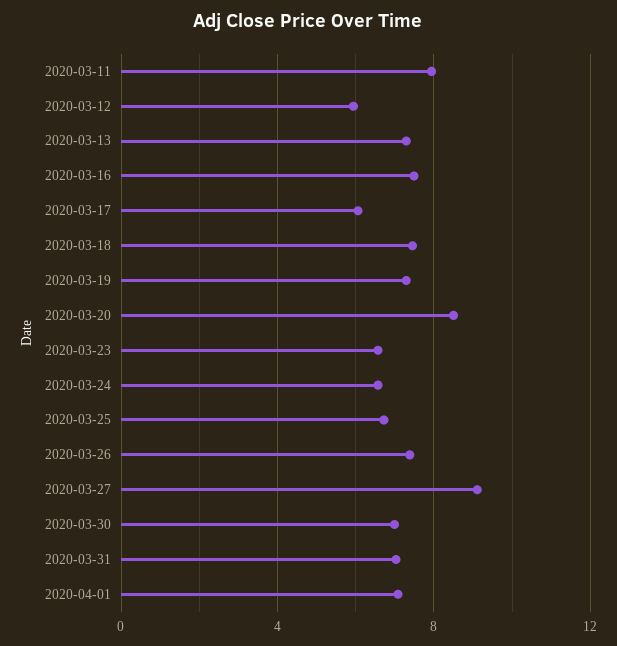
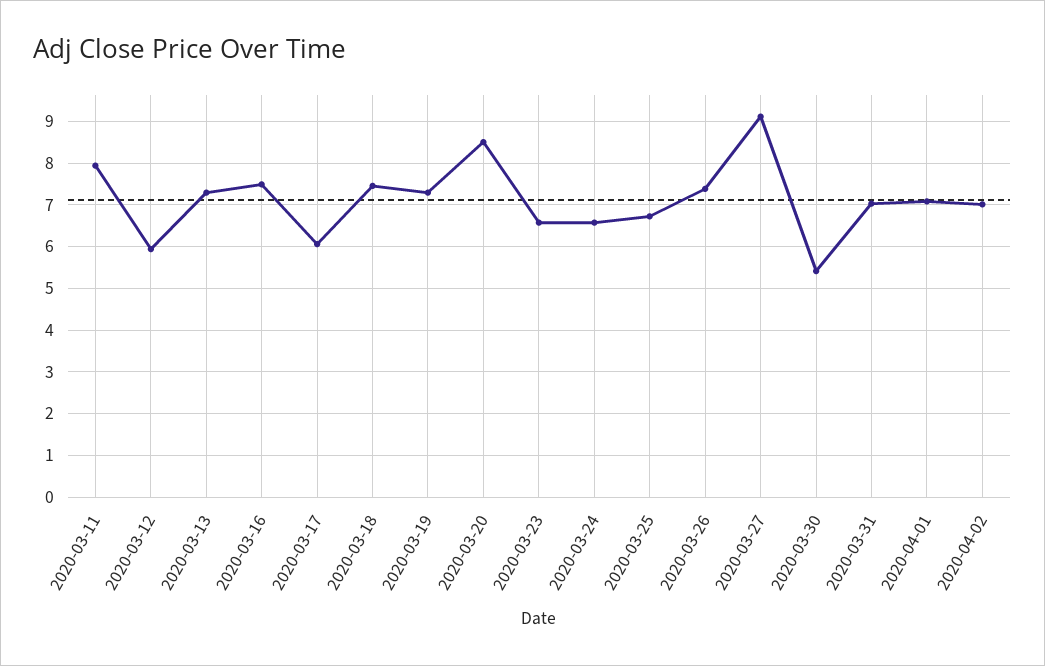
2020-03-30: 7 -> 5.4
2020-04-02: none -> 7

